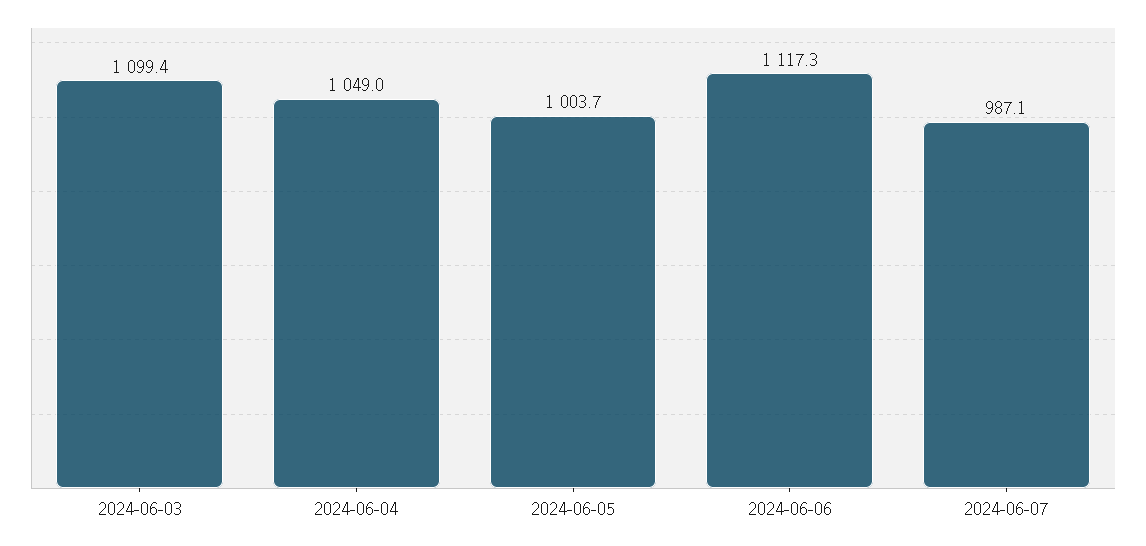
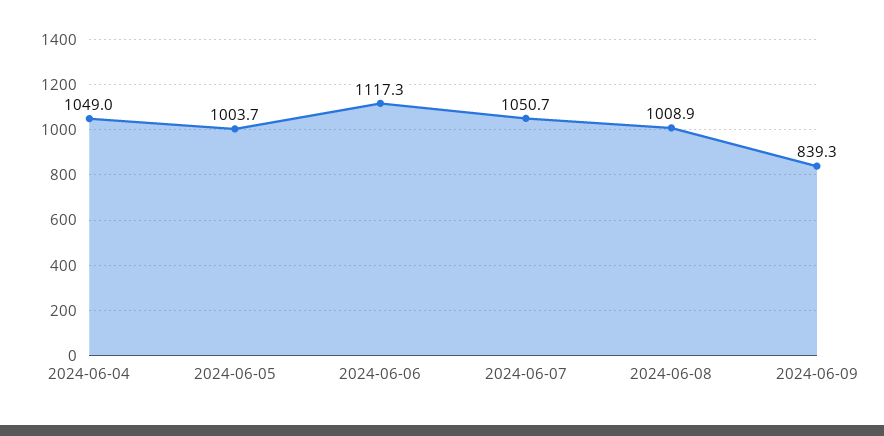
2024-06-03: 1099.4 -> none
2024-06-07: 987.1 -> 1050.7
2024-06-08: none -> 1008.9
2024-06-09: none -> 839.3

